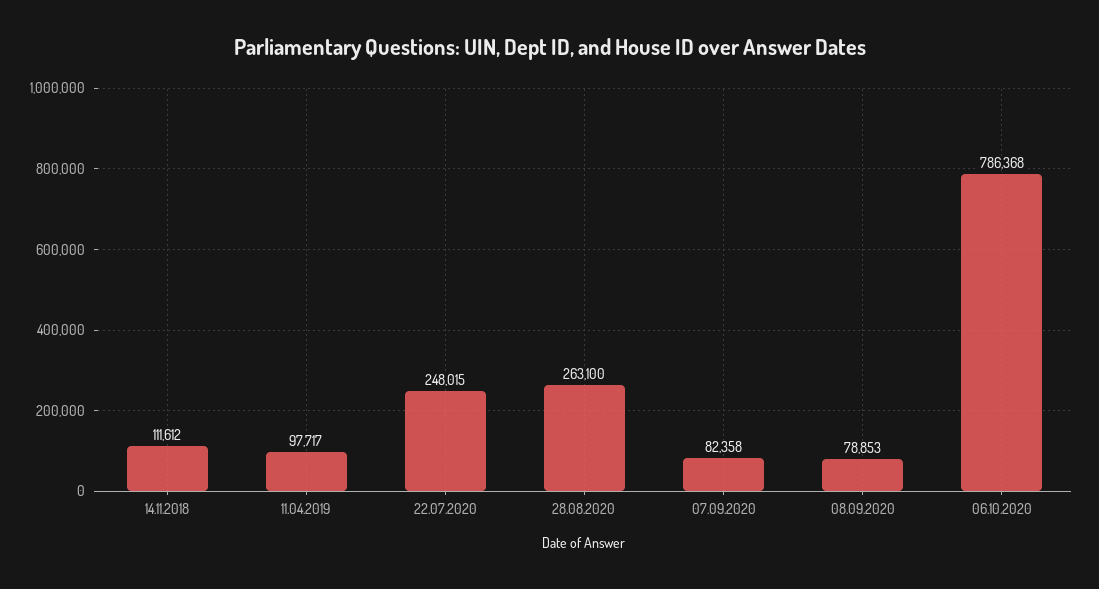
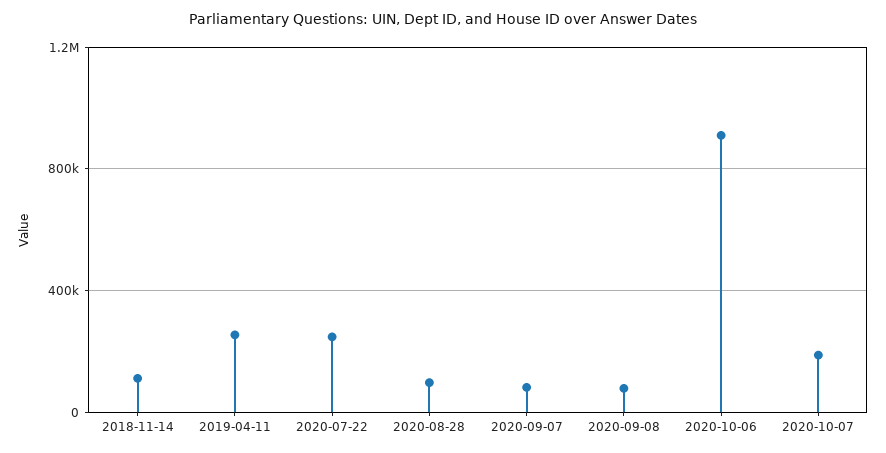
11.04.2019: 97717 -> 250000
28.08.2020: 263100 -> 100000
06.10.2020: 786368 -> 900000
2020-10-07: none -> 200000

